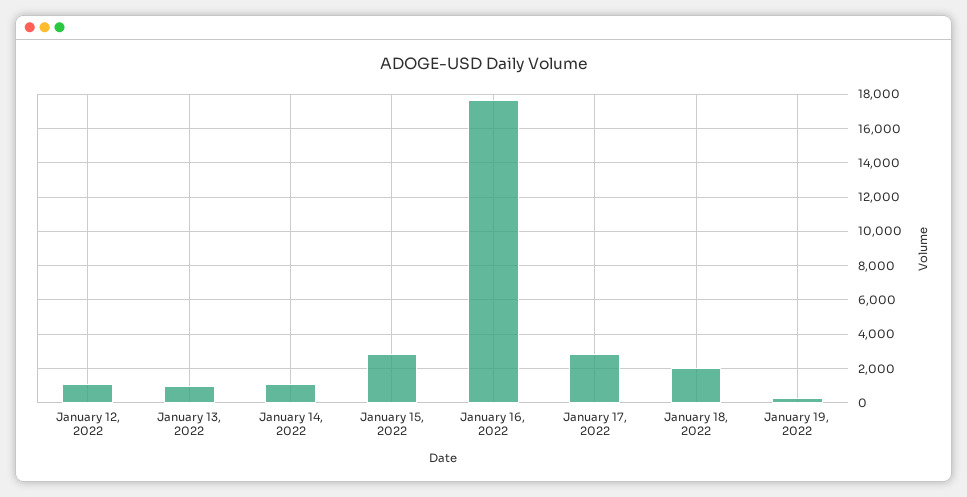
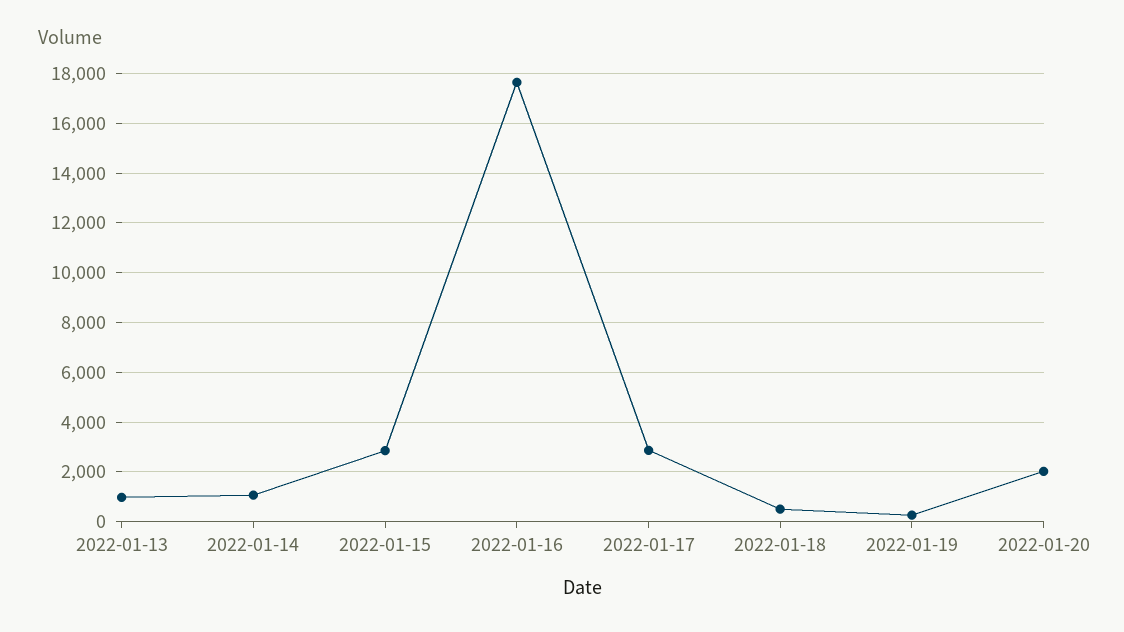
January 12, 2022: 1000 -> none
January 18, 2022: 2000 -> 500
2022-01-20: none -> 2000

